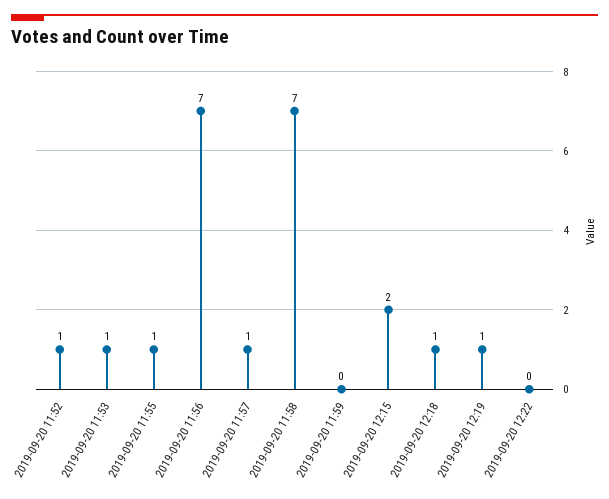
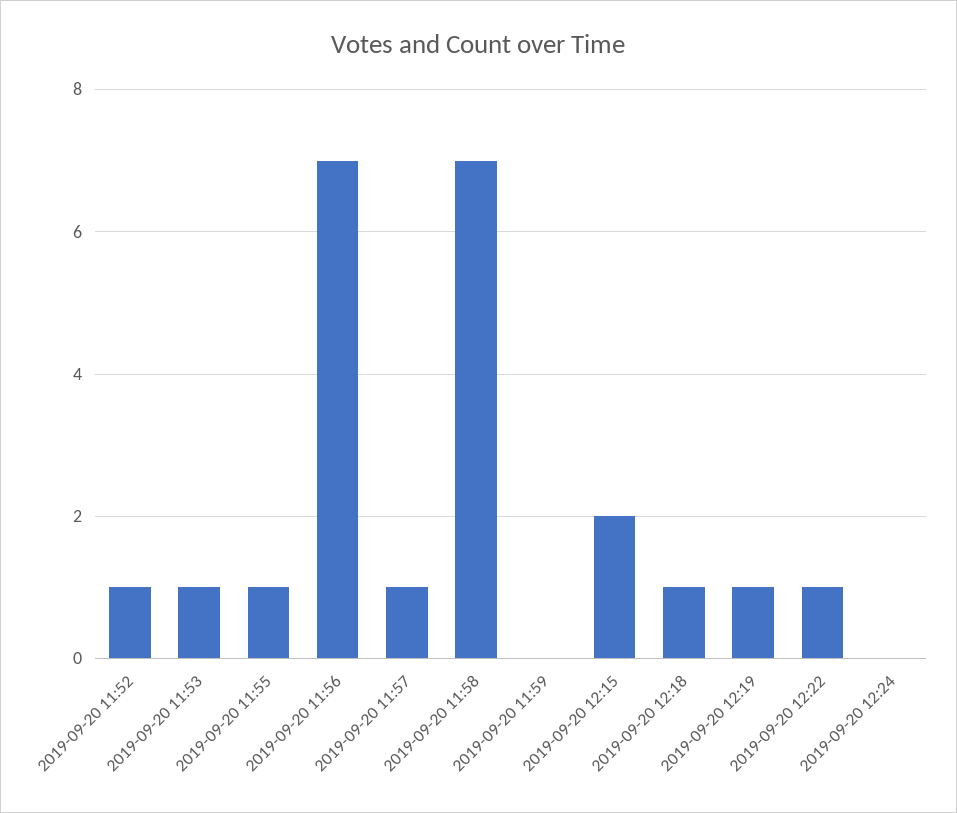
2019-09-20 12:22: 0 -> 1
2019-09-20 12:24: none -> 0

